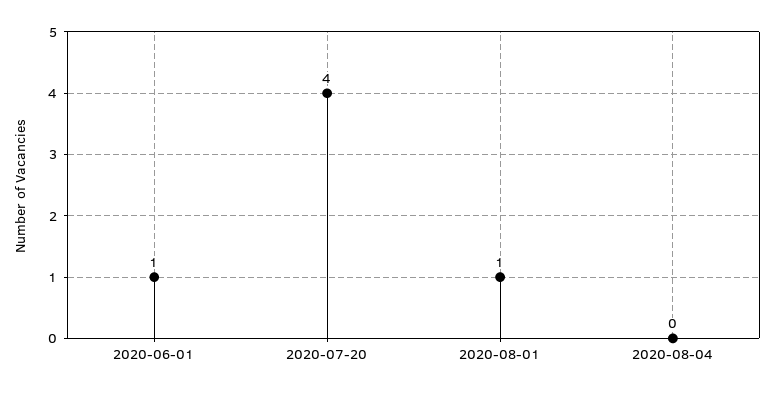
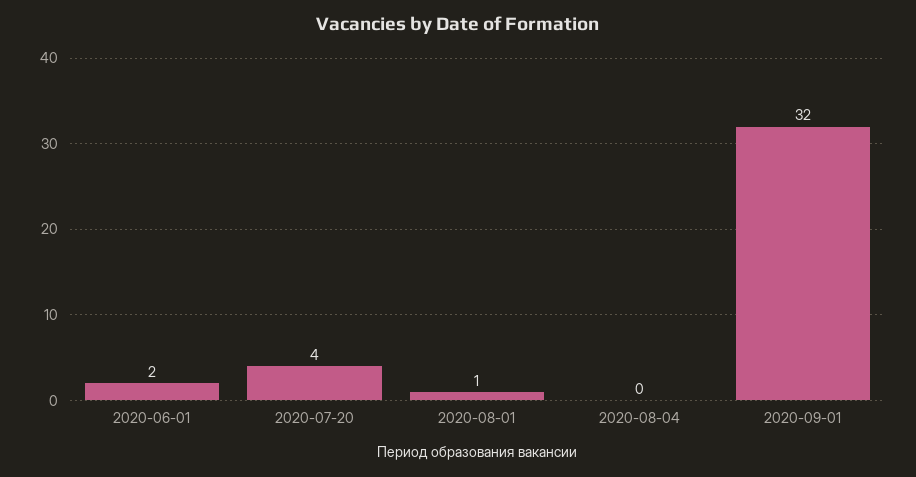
2020-06-01: 1 -> 2
2020-09-01: none -> 32

